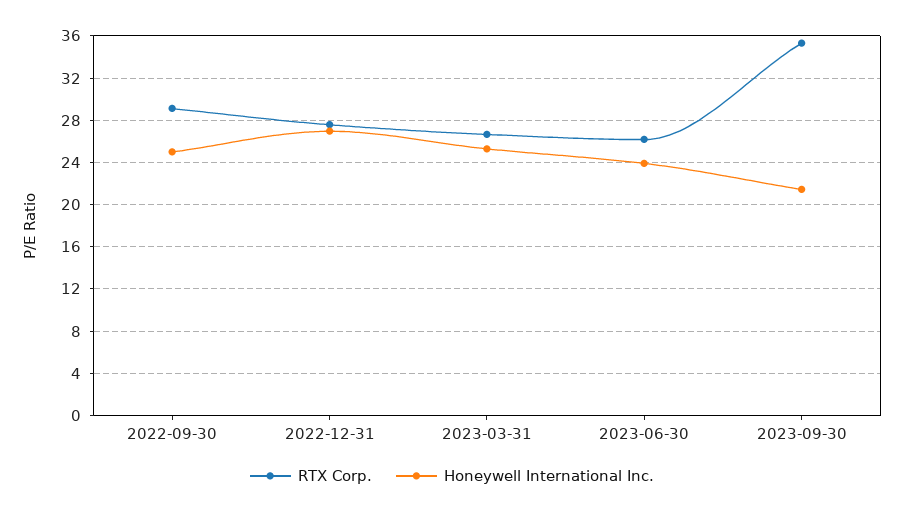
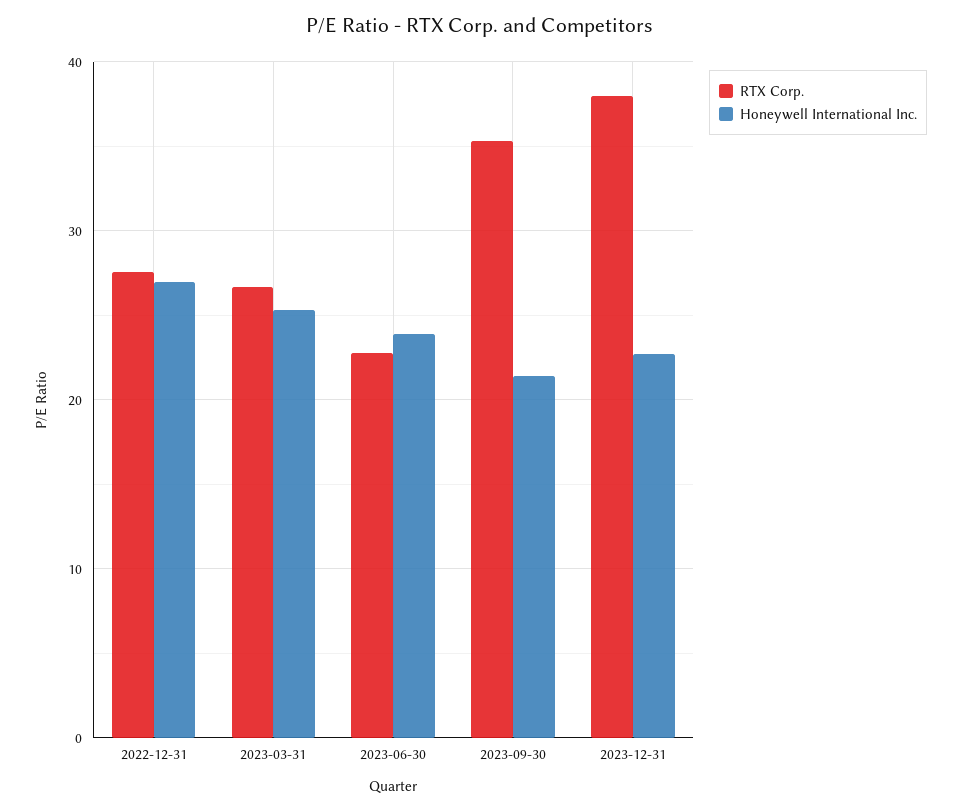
RTX Corp., 2022-09-30: 29 -> none
Honeywell International Inc., 2022-09-30: 25 -> none
RTX Corp., 2023-06-30: 26 -> 23
RTX Corp., 2023-12-31: none -> 38
Honeywell International Inc., 2023-12-31: none -> 23

